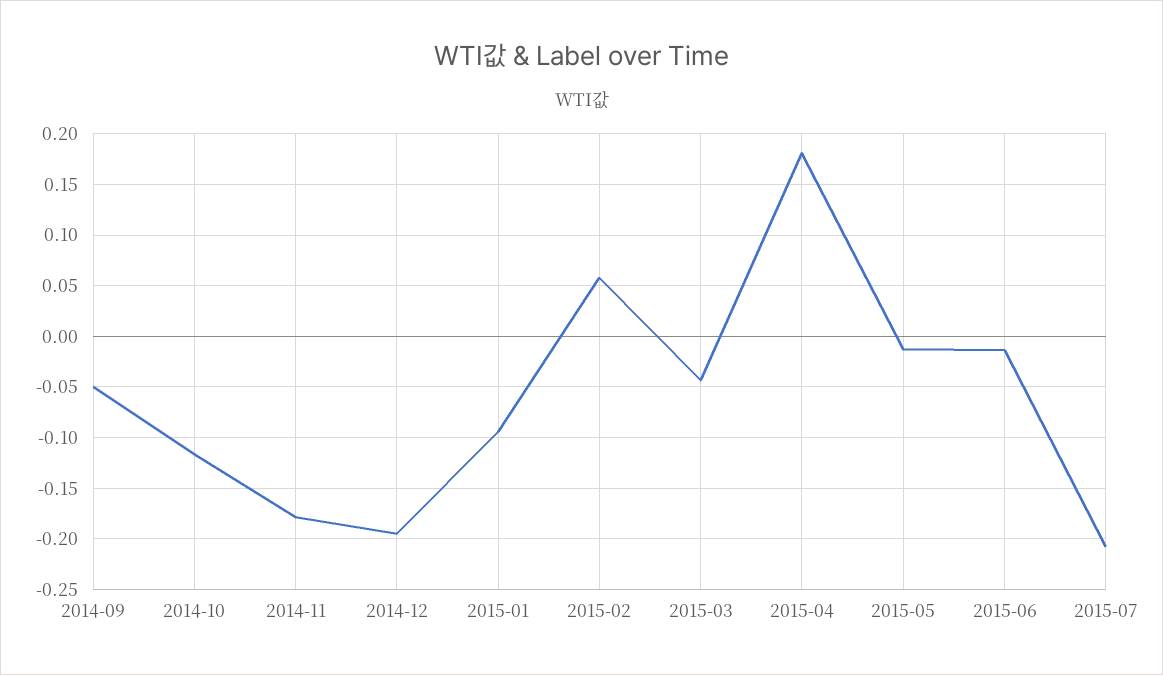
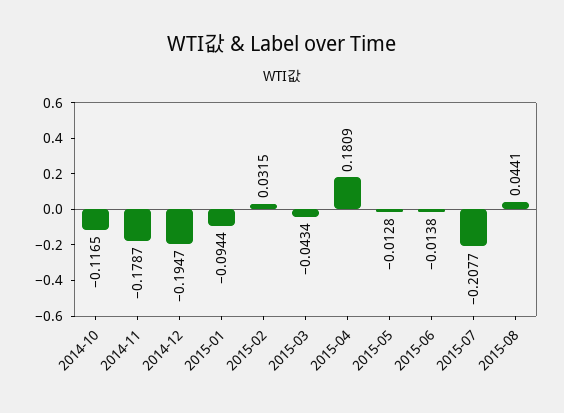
2014-09: -0.05 -> none
2015-02: 0.06 -> 0.0315
2015-08: none -> 0.0441

